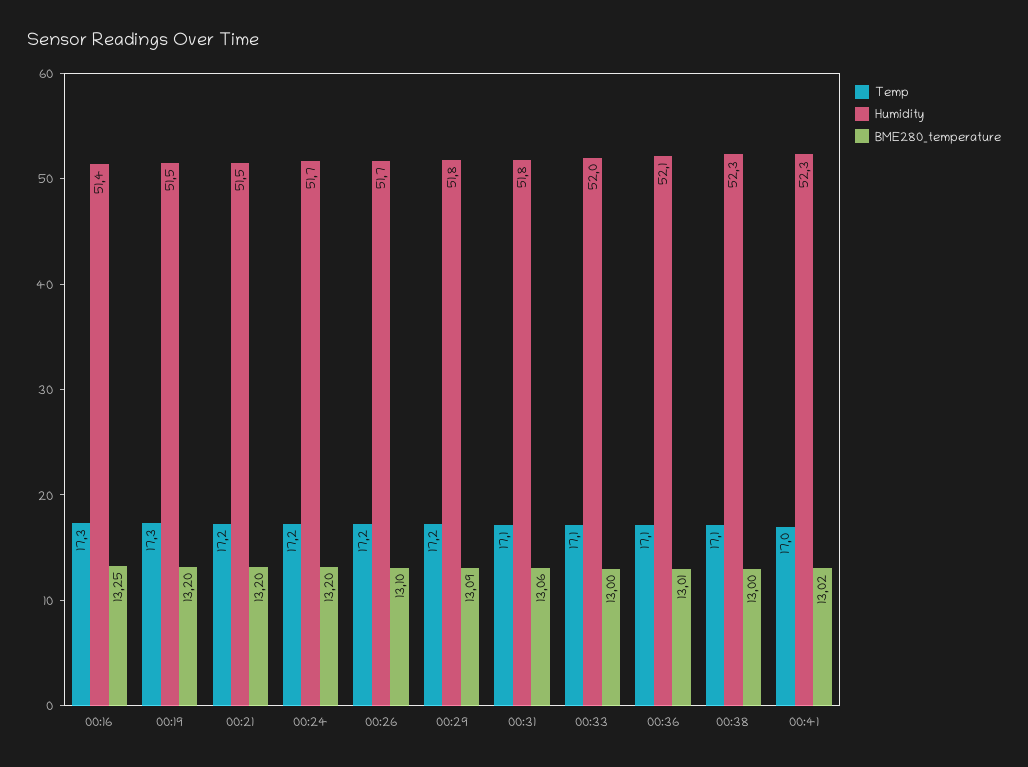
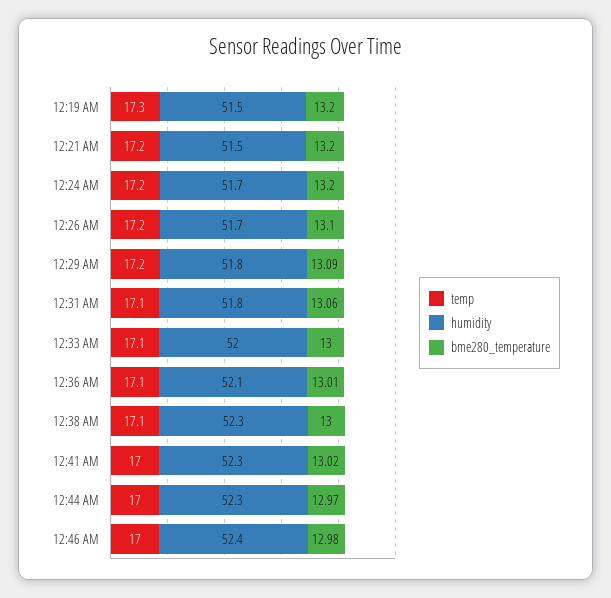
Temp, 00:16: 17.3 -> none
Humidity, 00:16: 51.4 -> none
BME280_temperature, 00:16: 13.25 -> none
Temp, 12:44 AM: none -> 17
Humidity, 12:44 AM: none -> 52.3
BME280_temperature, 12:44 AM: none -> 12.97
Temp, 12:46 AM: none -> 17
Humidity, 12:46 AM: none -> 52.4
BME280_temperature, 12:46 AM: none -> 12.98

